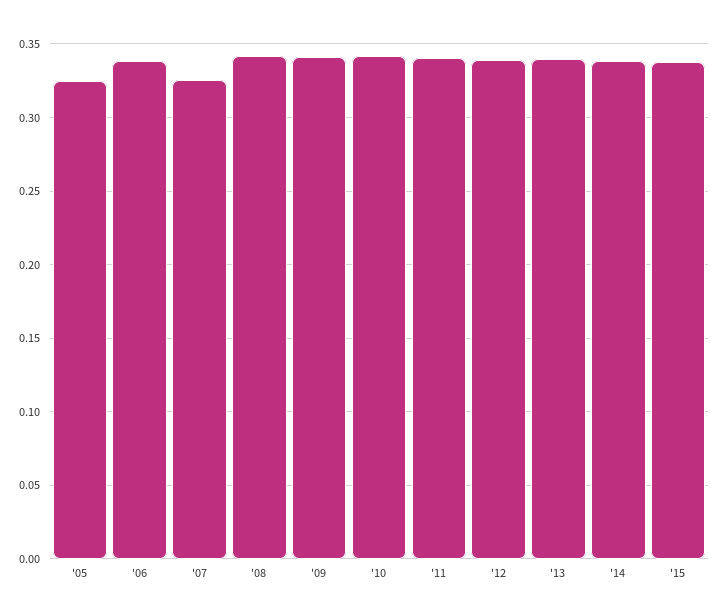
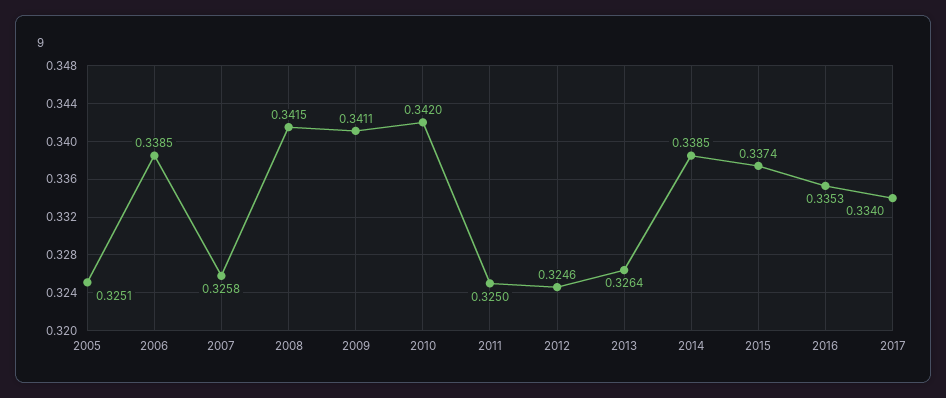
'11: 0.34 -> 0.325
'12: 0.34 -> 0.3246
'13: 0.34 -> 0.3264
2016: none -> 0.3353
2017: none -> 0.334

